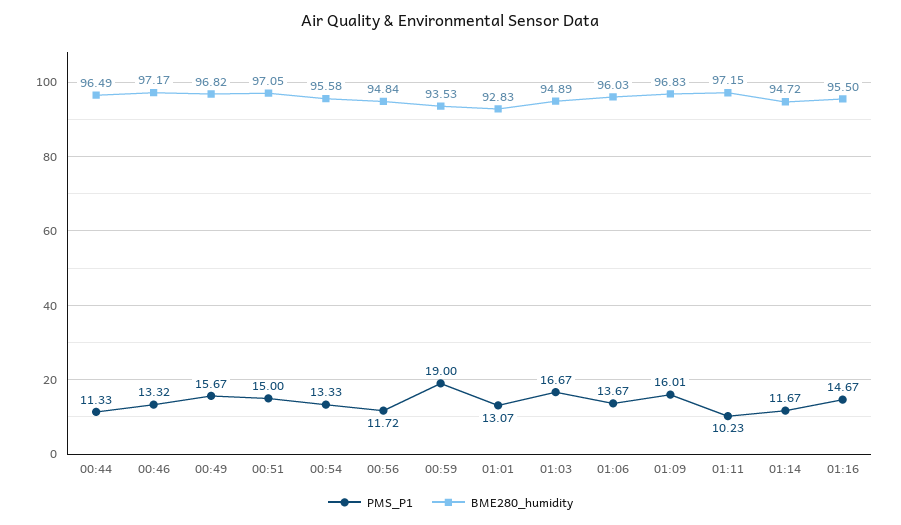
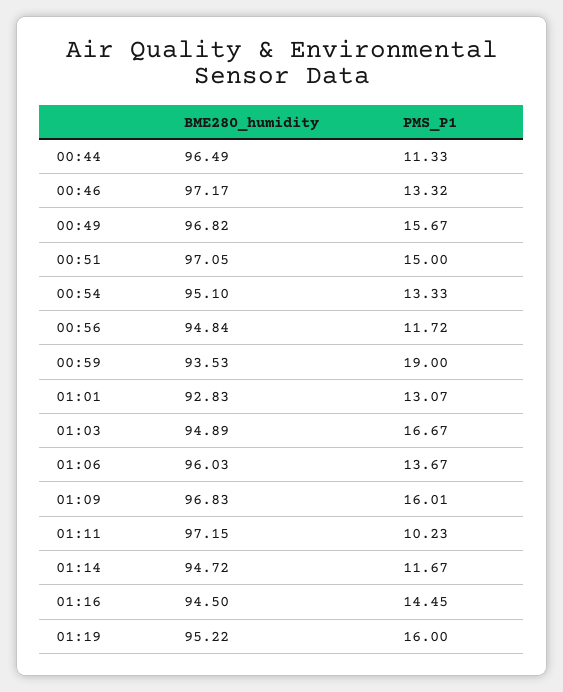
BME280_humidity, 00:54: 95.58 -> 95.1
PMS_P1, 01:16: 14.67 -> 14.45
BME280_humidity, 01:16: 95.5 -> 94.5
BME280_humidity, 01:19: none -> 95.22
PMS_P1, 01:19: none -> 16

